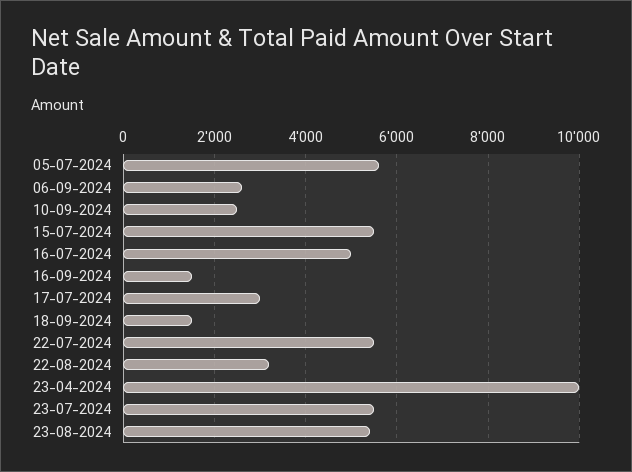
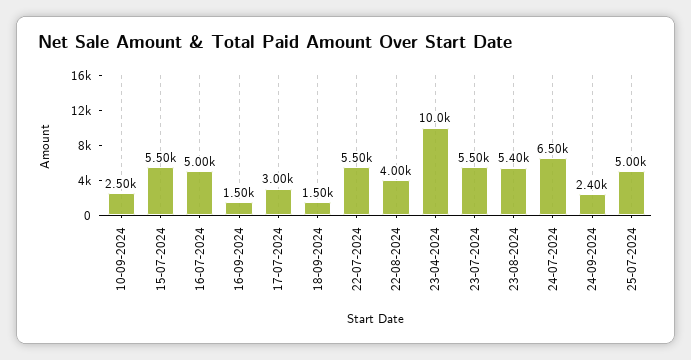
05-07-2024: 5600 -> none
06-09-2024: 2600 -> none
22-08-2024: 3200 -> 4000
24-07-2024: none -> 6500
24-09-2024: none -> 2400
25-07-2024: none -> 5000

